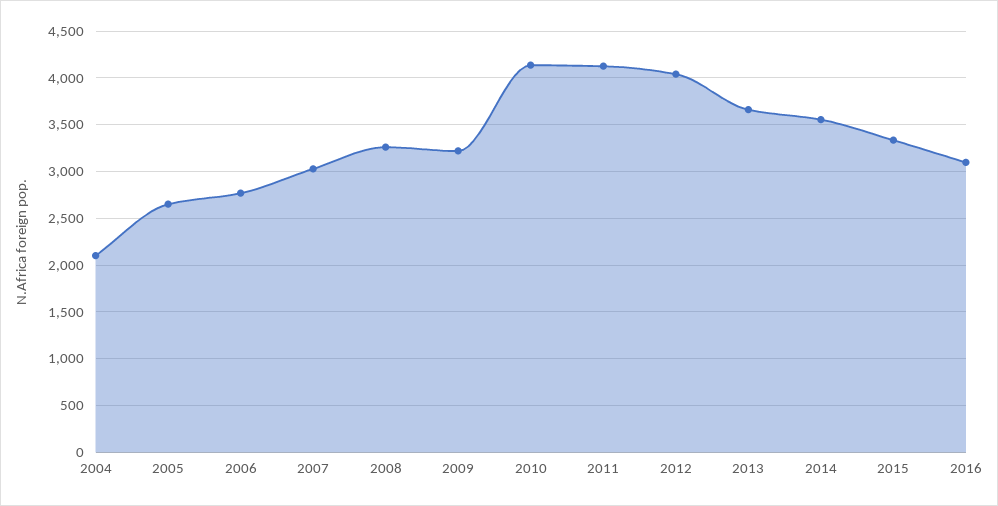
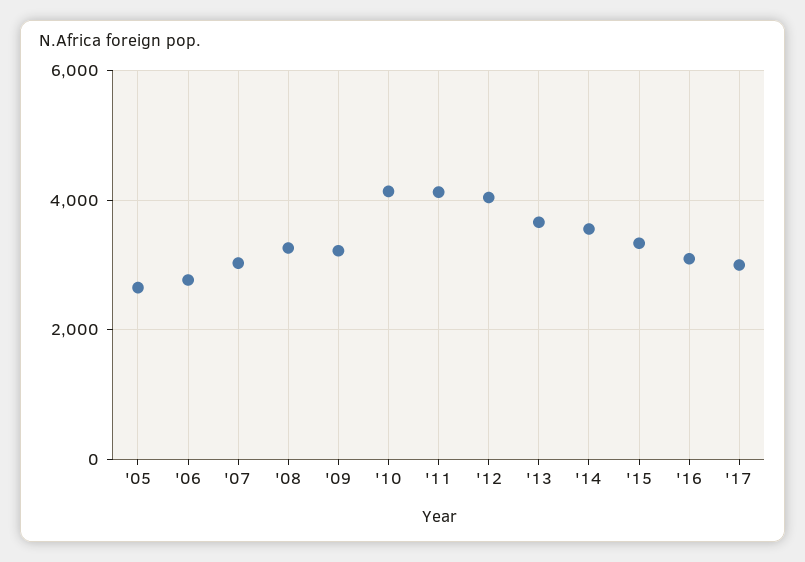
2004: 2100 -> none
'17: none -> 3000

